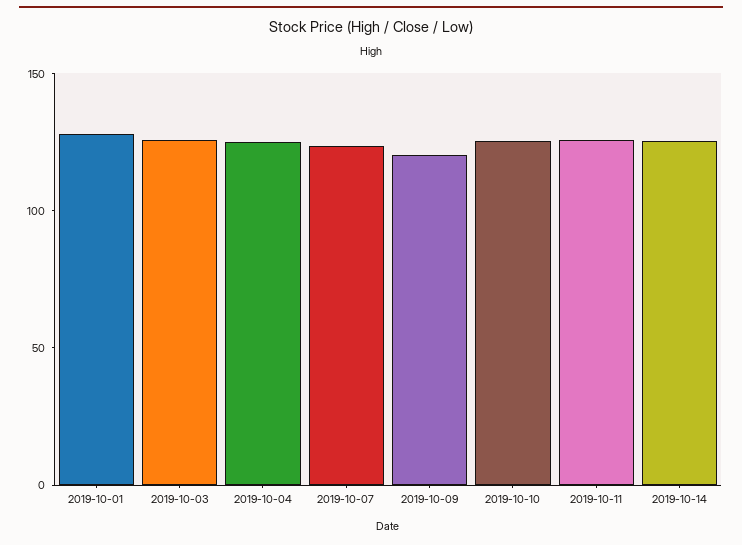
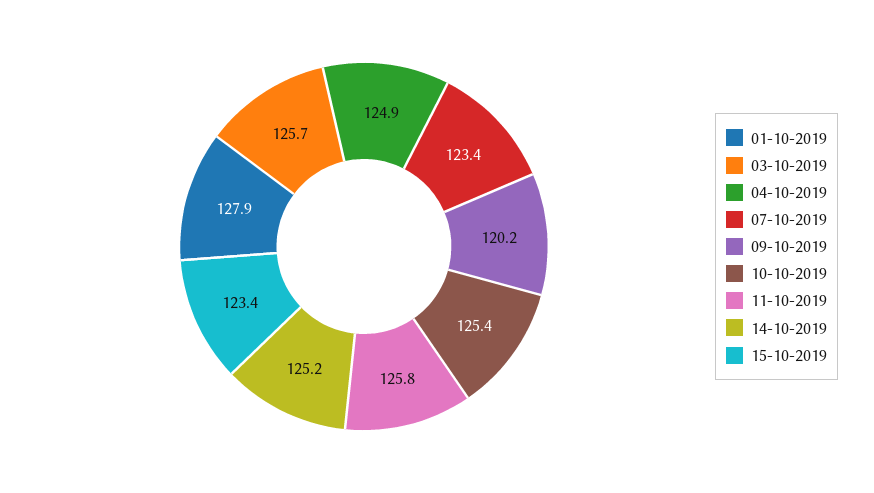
15-10-2019: none -> 123.4

